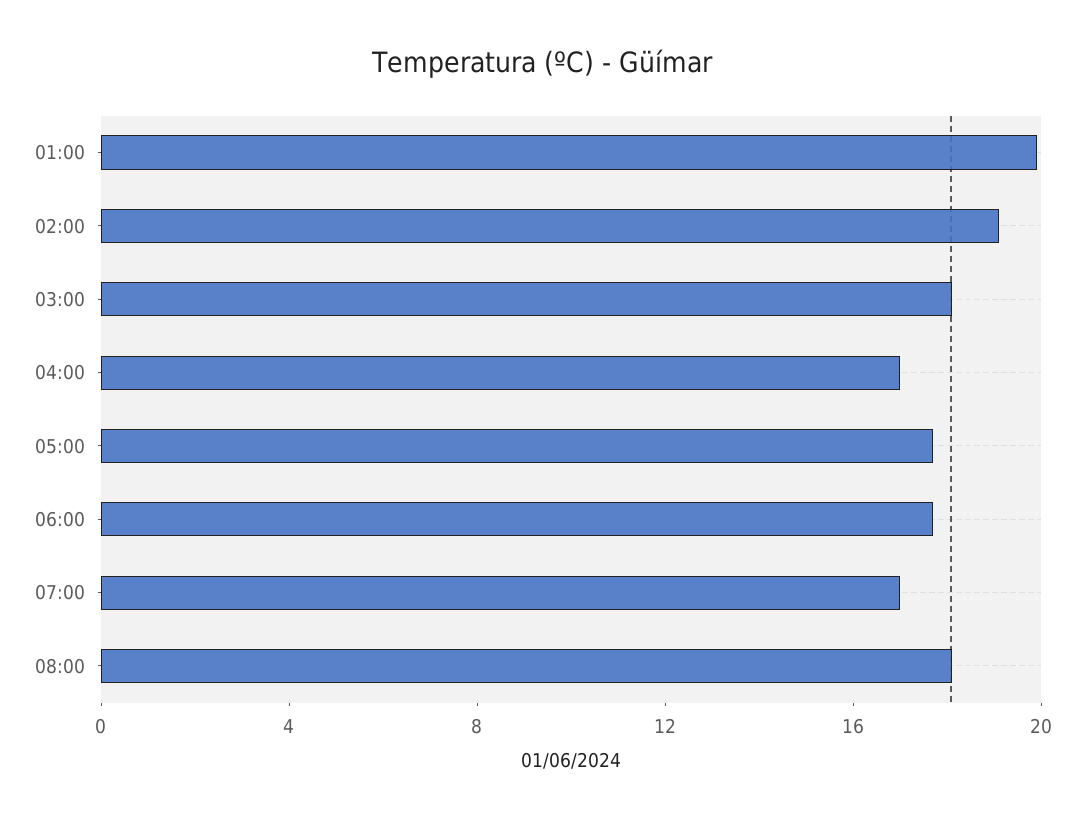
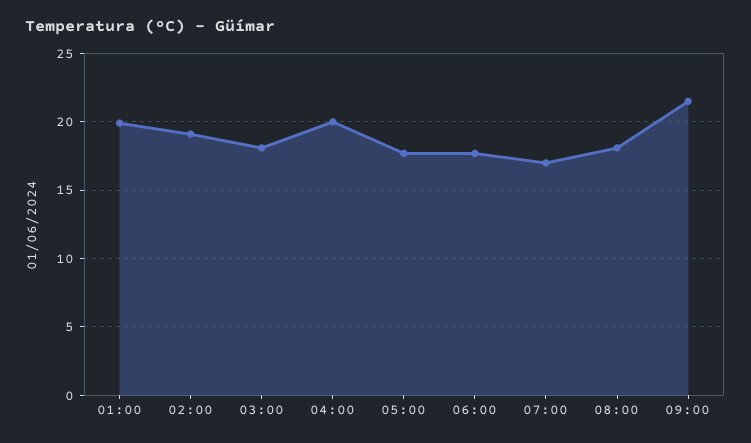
04:00: 17 -> 20
09:00: none -> 21.5

